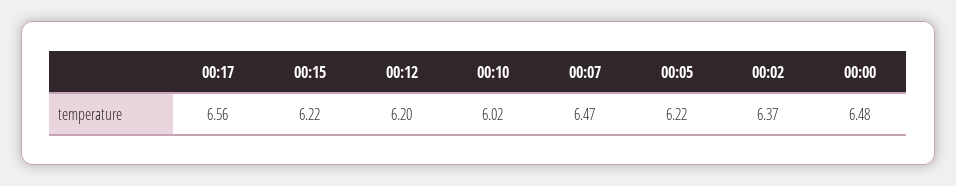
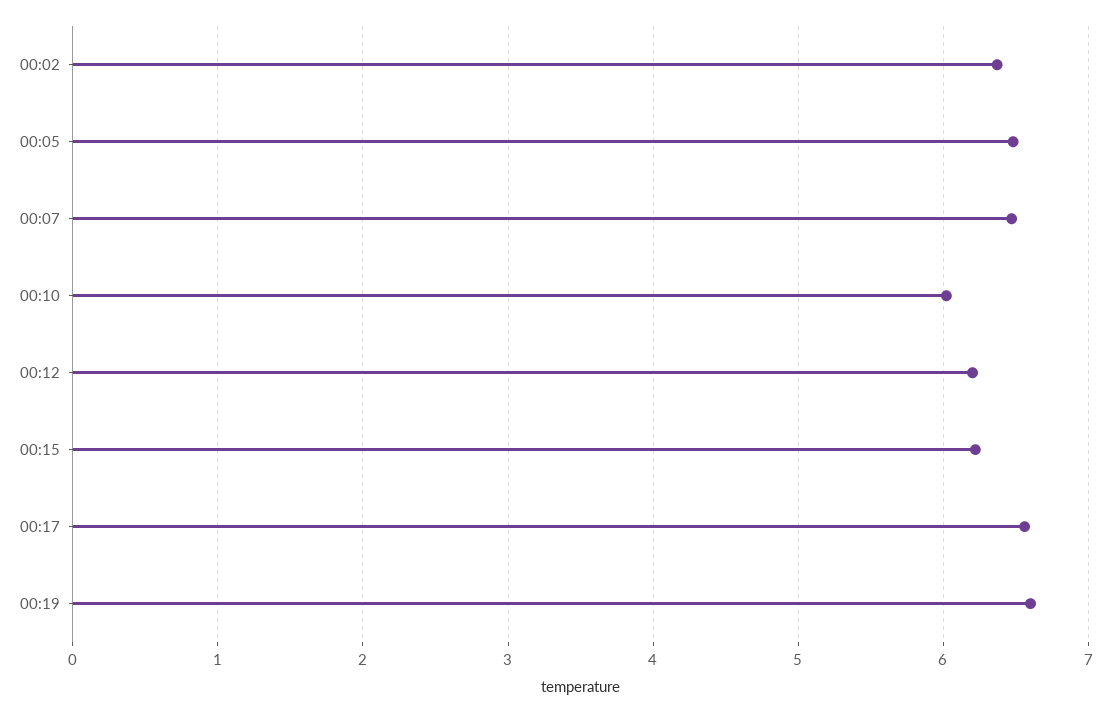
00:05: 6.22 -> 6.5
00:00: 6.48 -> none
00:19: none -> 6.6

